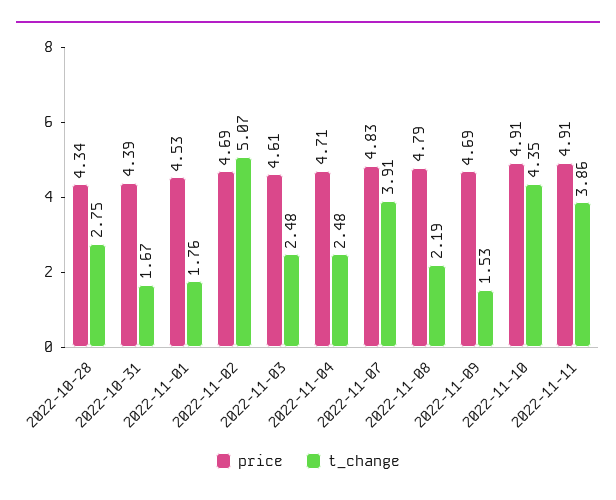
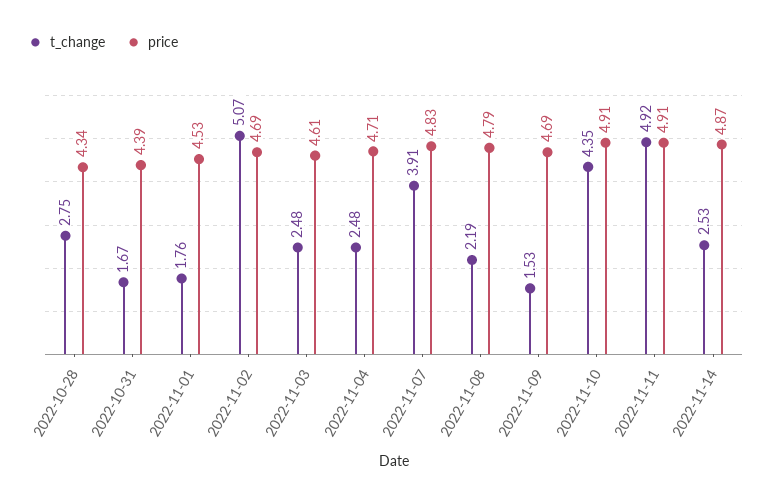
t_change, 2022-11-11: 3.86 -> 4.92
t_change, 2022-11-14: none -> 2.53
price, 2022-11-14: none -> 4.87

